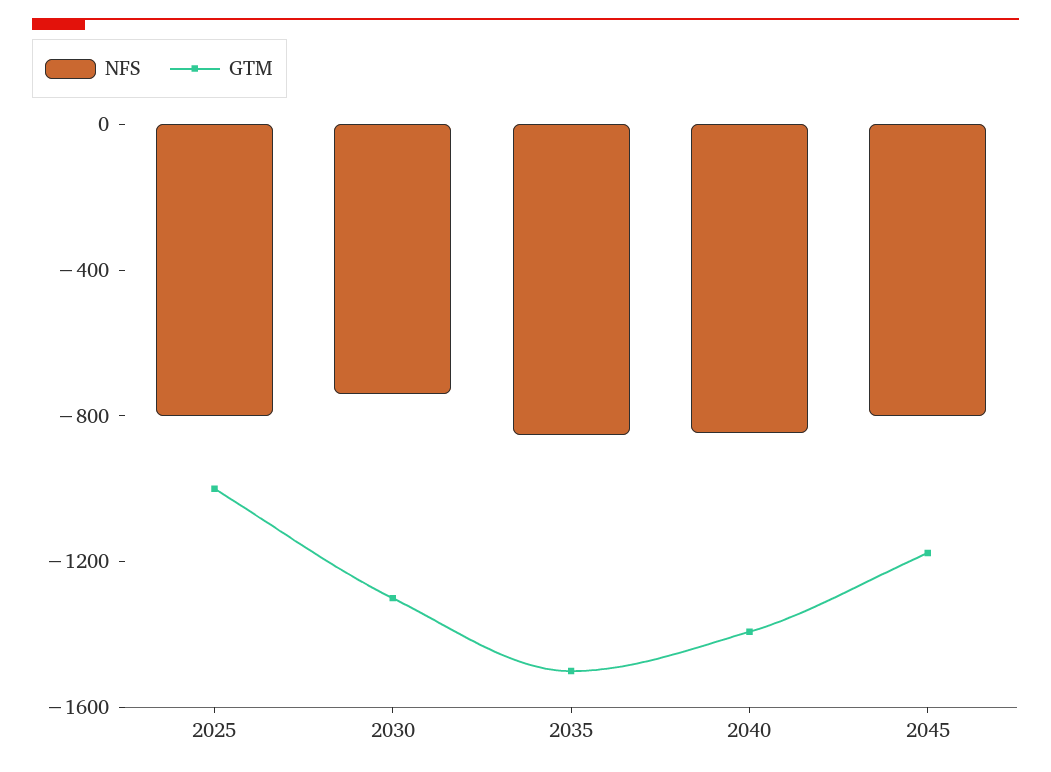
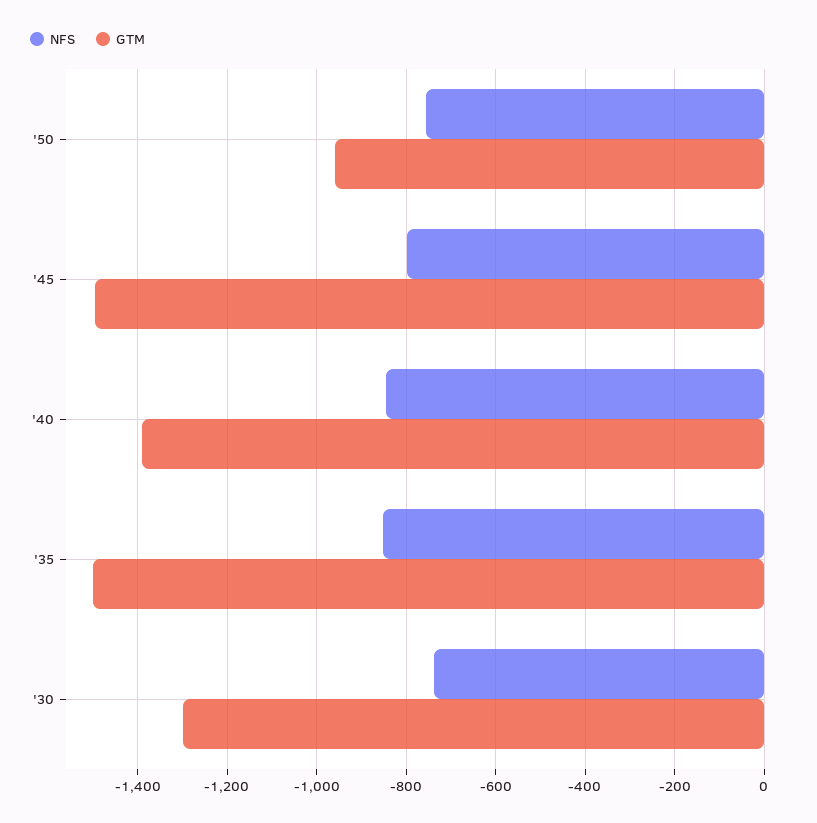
NFS, 2025: -800 -> none
GTM, 2025: -1000 -> none
GTM, 2045: -1200 -> -1500
NFS, '50: none -> -760
GTM, '50: none -> -960

